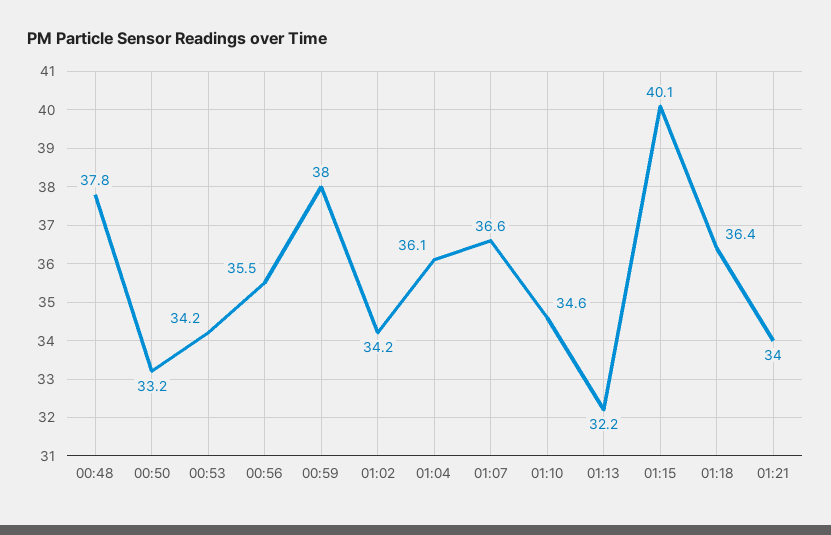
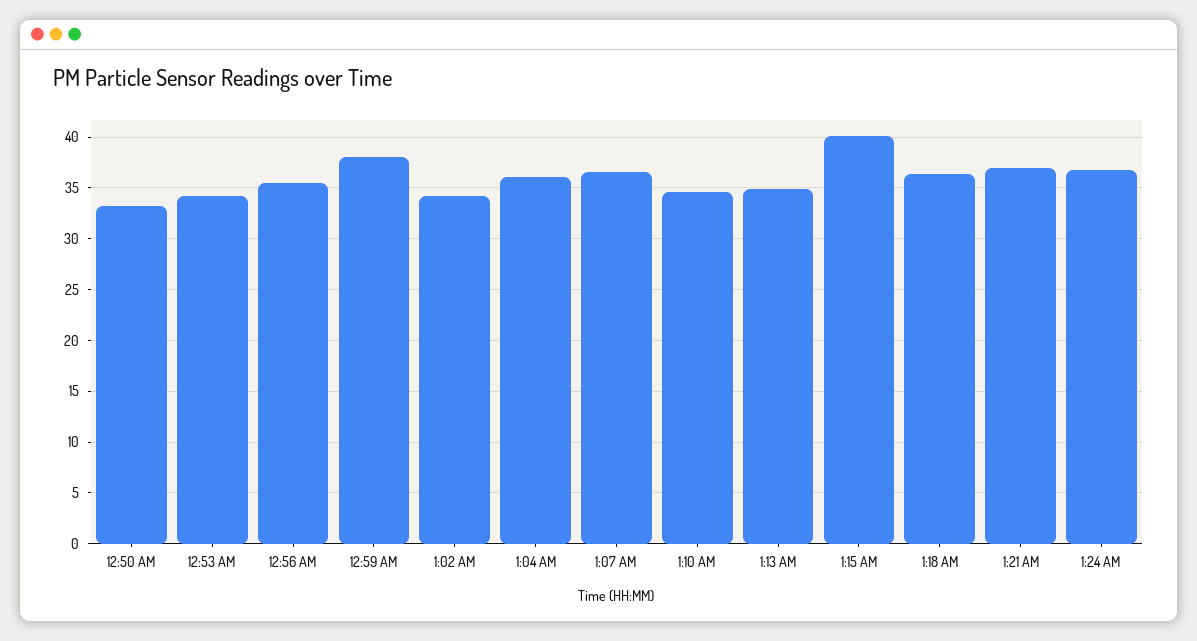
00:48: 37.8 -> none
01:13: 32.2 -> 35
01:21: 34 -> 37
1:24 AM: none -> 37

